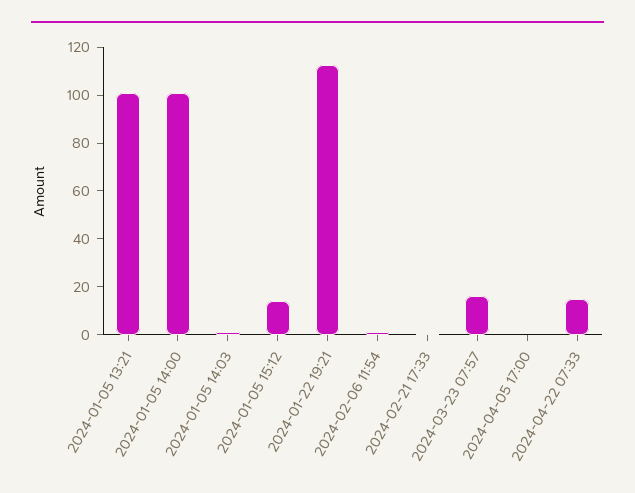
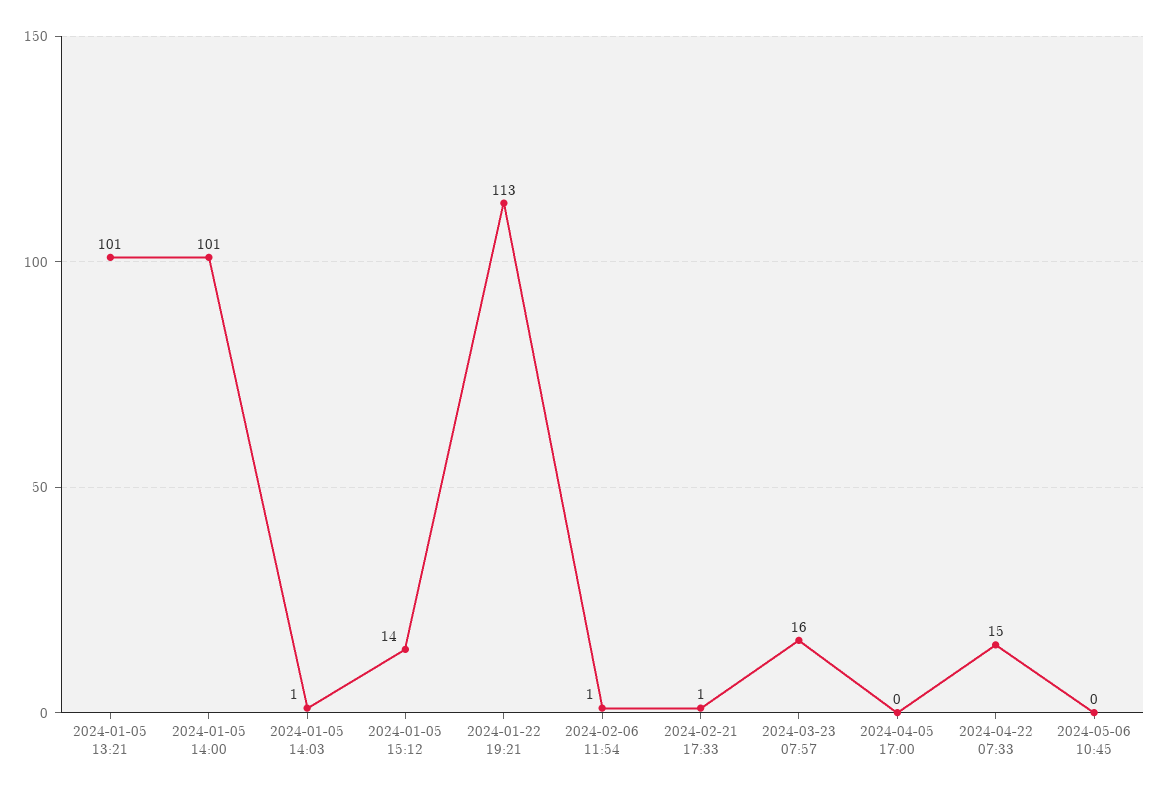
2024-05-06 10:45: none -> 0

